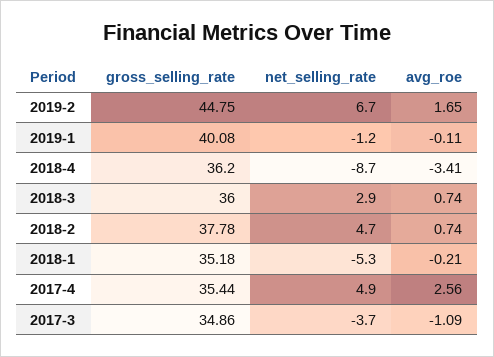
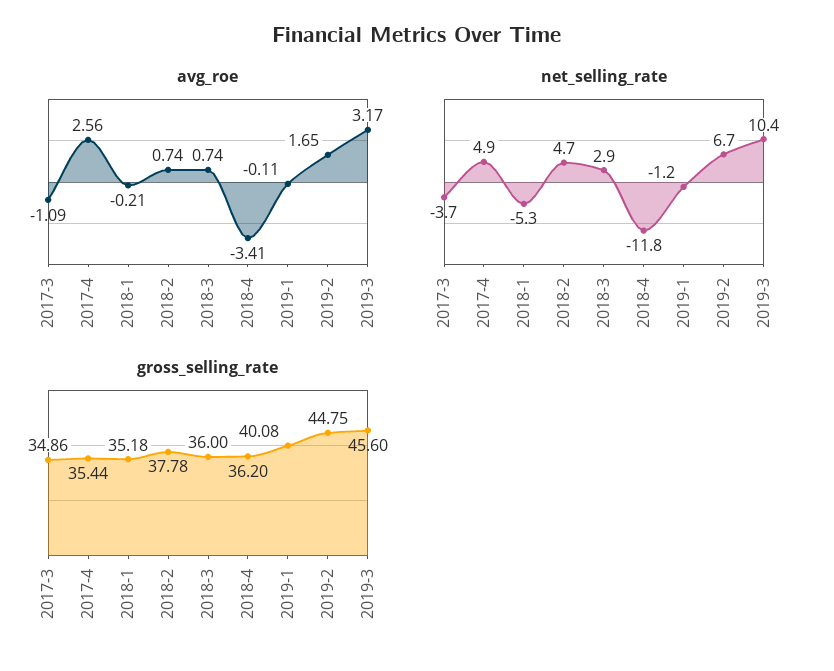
net_selling_rate, 2018-4: -8.7 -> -11.8
avg_roe, 2019-3: none -> 3.17
net_selling_rate, 2019-3: none -> 10.4
gross_selling_rate, 2019-3: none -> 45.6

